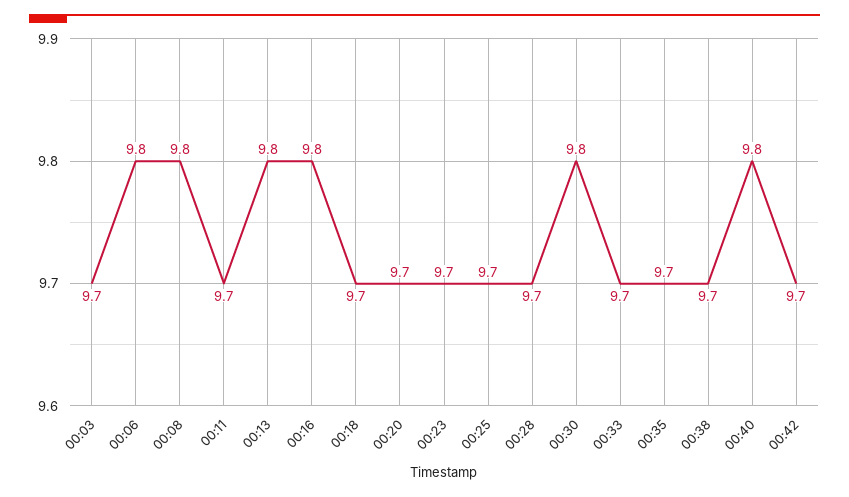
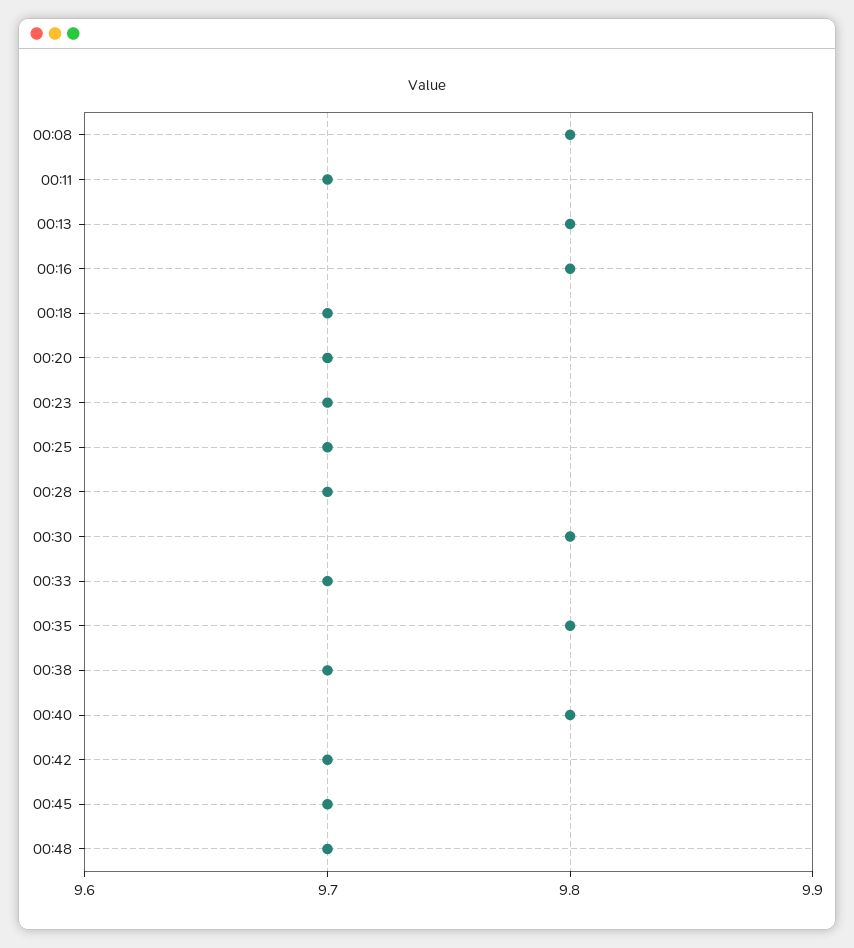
00:03: 9.7 -> none
00:06: 9.8 -> none
00:35: 9.7 -> 9.8
00:45: none -> 9.7
00:48: none -> 9.7

